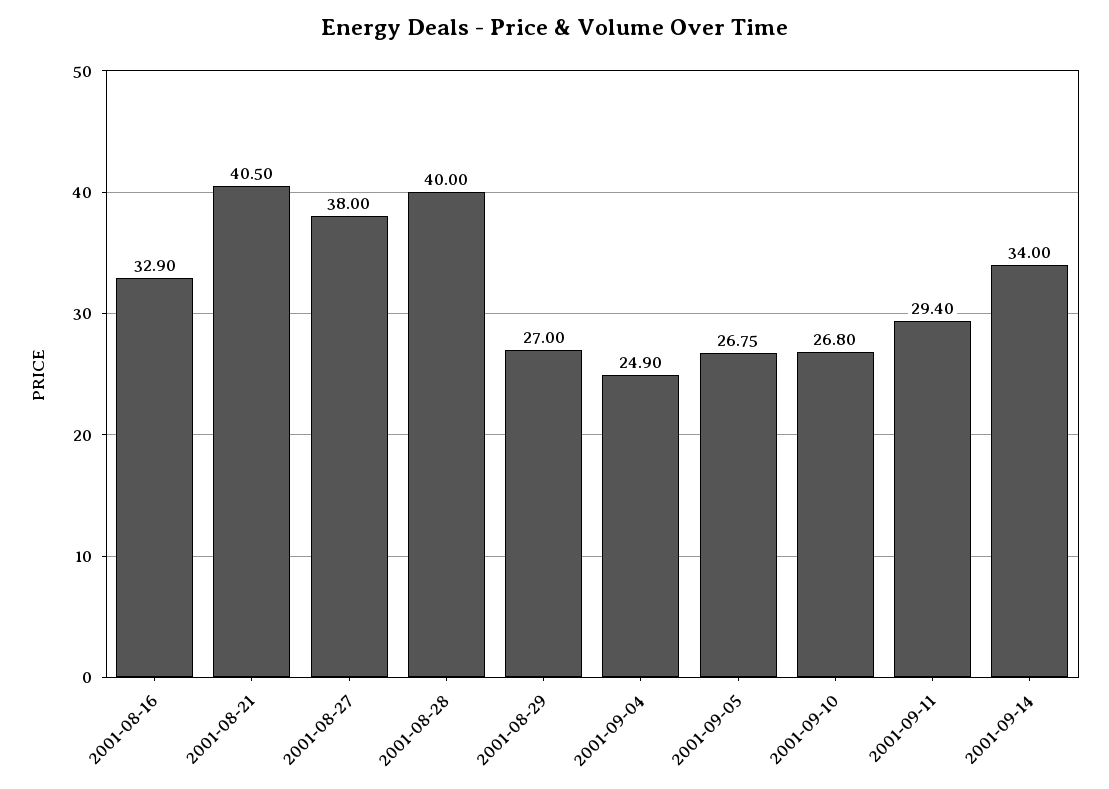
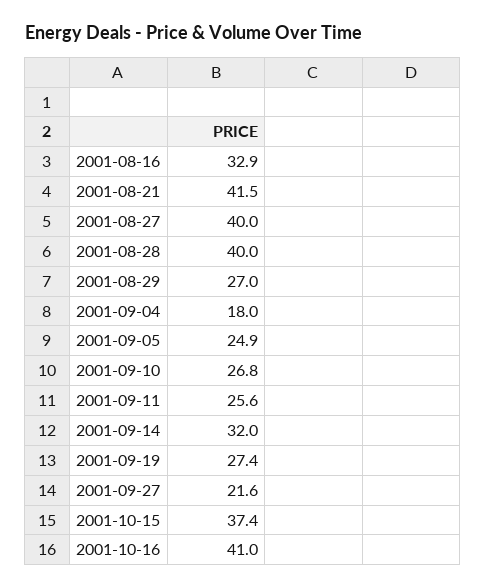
2001-08-21: 40.5 -> 41.5
2001-08-27: 38 -> 40
2001-09-04: 24.9 -> 18
2001-09-05: 26.75 -> 24.9
2001-09-11: 29.4 -> 25.6
2001-09-14: 34 -> 32
2001-09-19: none -> 27.4
2001-09-27: none -> 21.6
2001-10-15: none -> 37.4
2001-10-16: none -> 41

